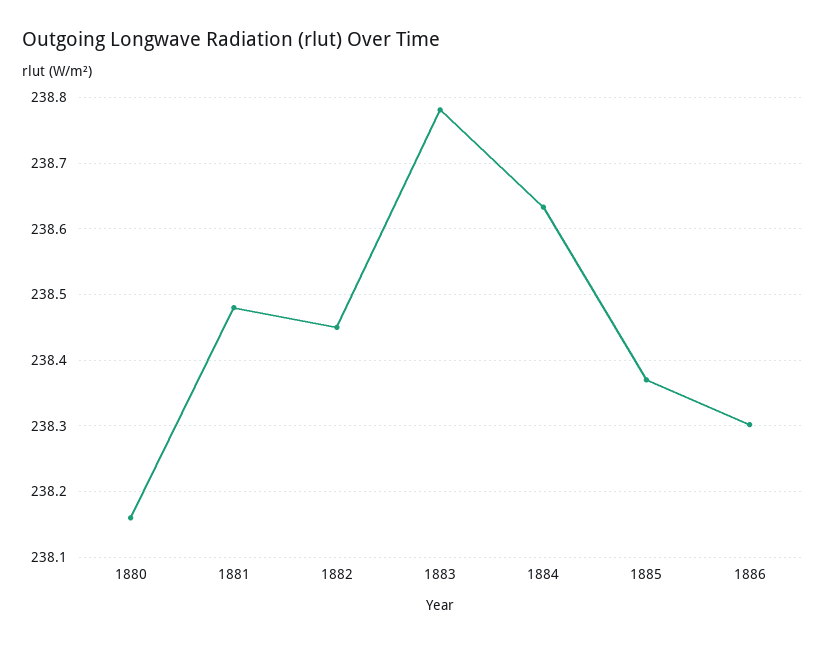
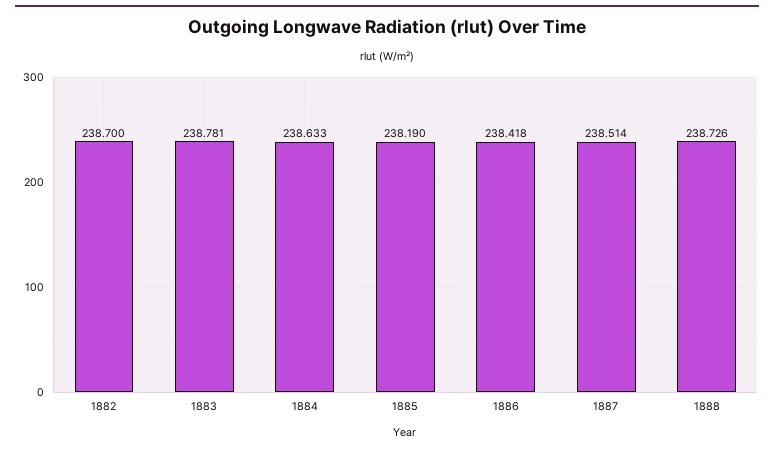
1880: 238.16 -> none
1881: 238.48 -> none
1882: 238.45 -> 238.7
1885: 238.37 -> 238.19
1886: 238.3 -> 238.418
1887: none -> 238.514
1888: none -> 238.726

